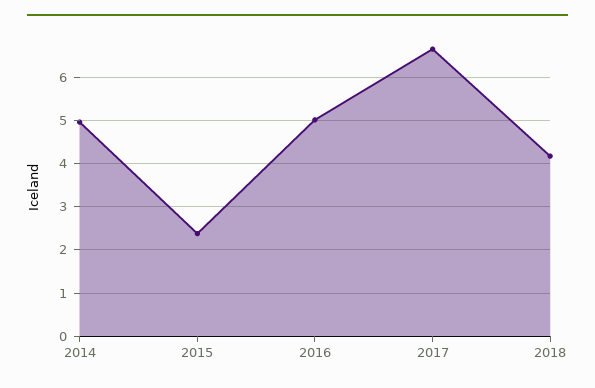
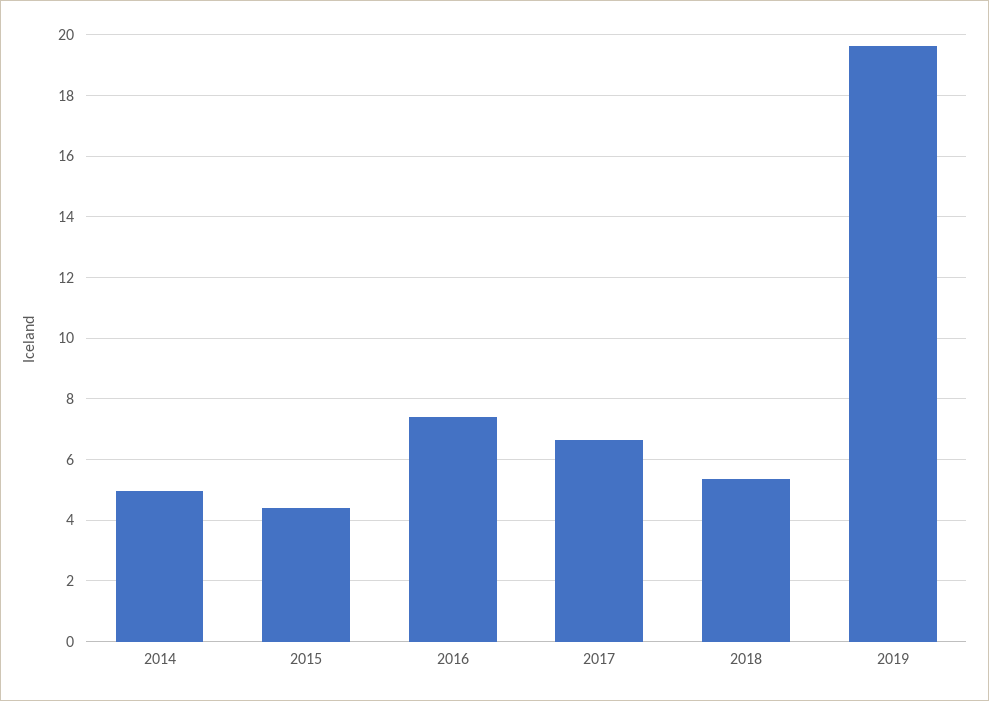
2015: 2.4 -> 4.4
2016: 5 -> 7.4
2018: 4.2 -> 5.4
2019: none -> 19.6

